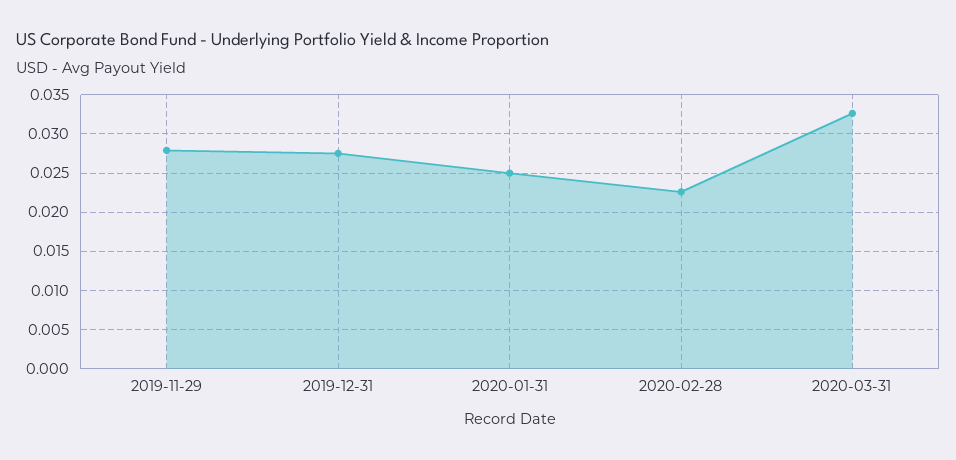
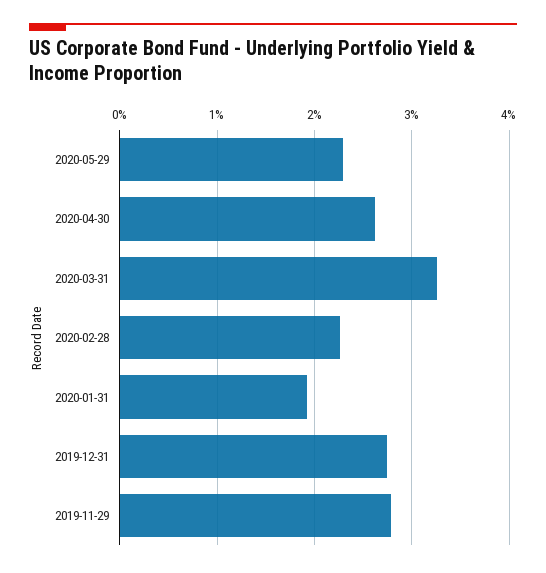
2020-01-31: 0.025 -> 0.019
2020-05-29: none -> 0.023
2020-04-30: none -> 0.026

